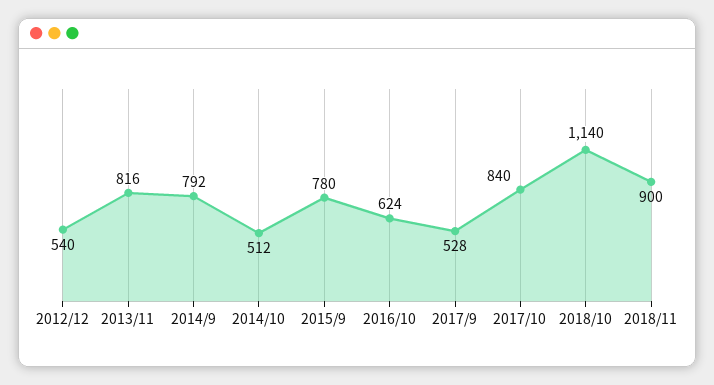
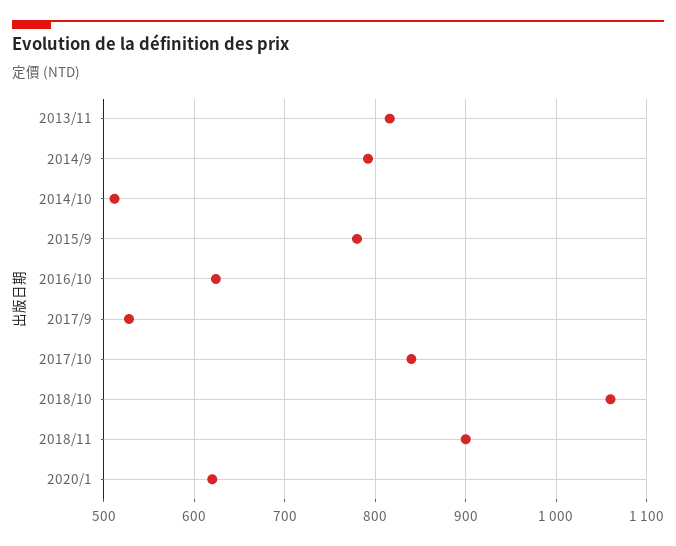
2012/12: 540 -> none
2018/10: 1140 -> 1060
2020/1: none -> 620

